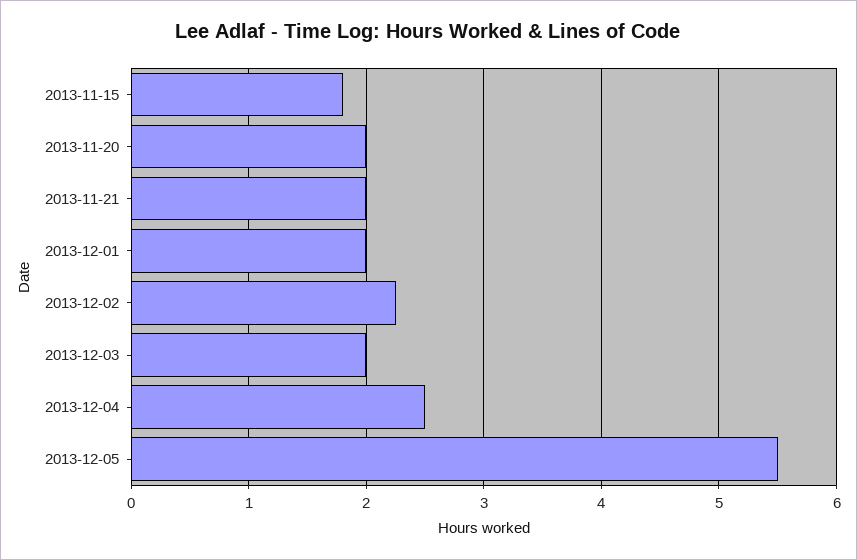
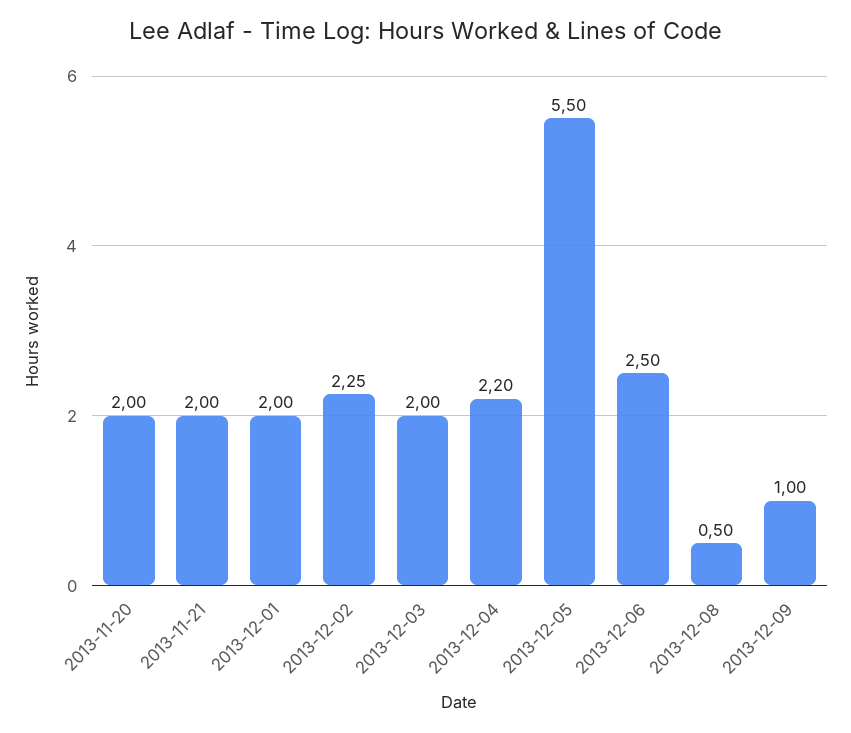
2013-11-15: 1.8 -> none
2013-12-04: 2.5 -> 2.2
2013-12-06: none -> 2.5
2013-12-08: none -> 0.5
2013-12-09: none -> 1

